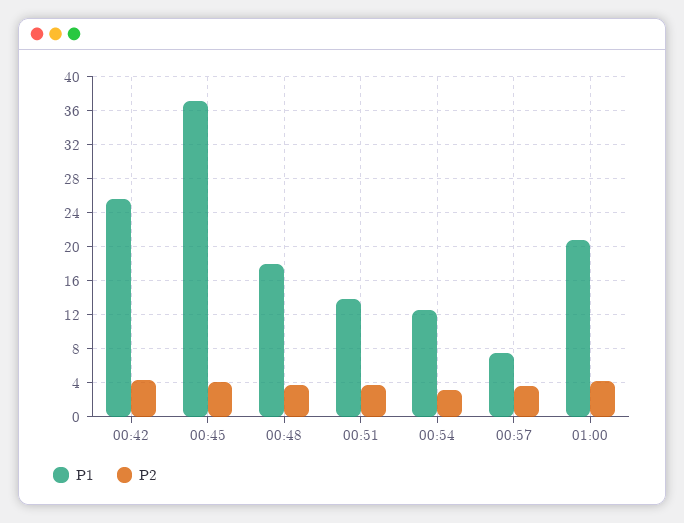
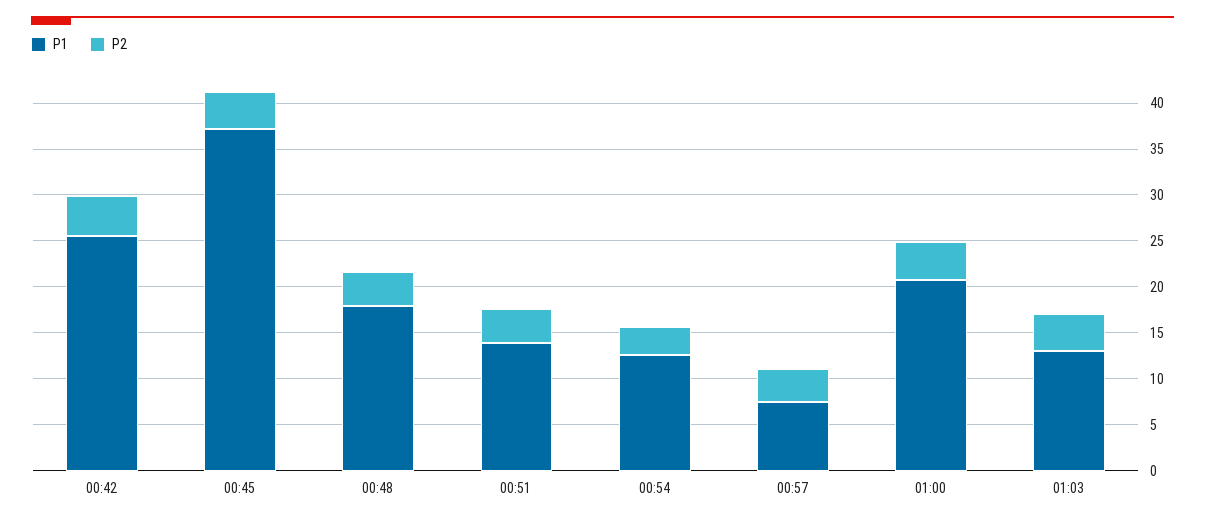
P1, 01:03: none -> 13
P2, 01:03: none -> 4

